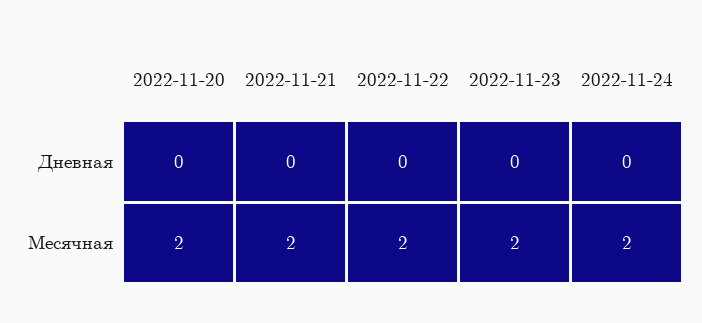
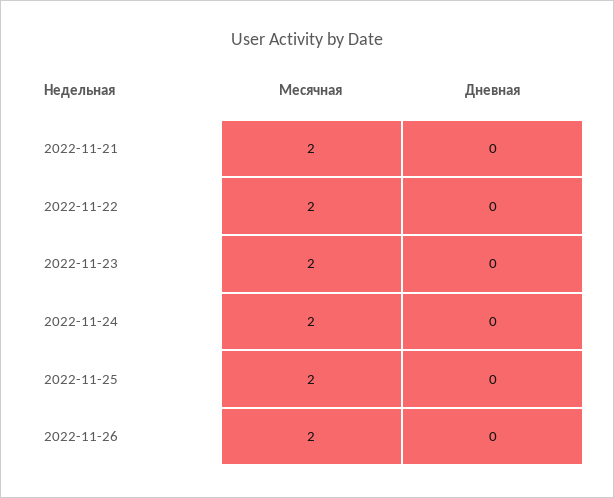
2022-11-20, Дневная: 0 -> none
2022-11-20, Месячная: 2 -> none
2022-11-25, Месячная: none -> 2
2022-11-25, Дневная: none -> 0
2022-11-26, Месячная: none -> 2
2022-11-26, Дневная: none -> 0

